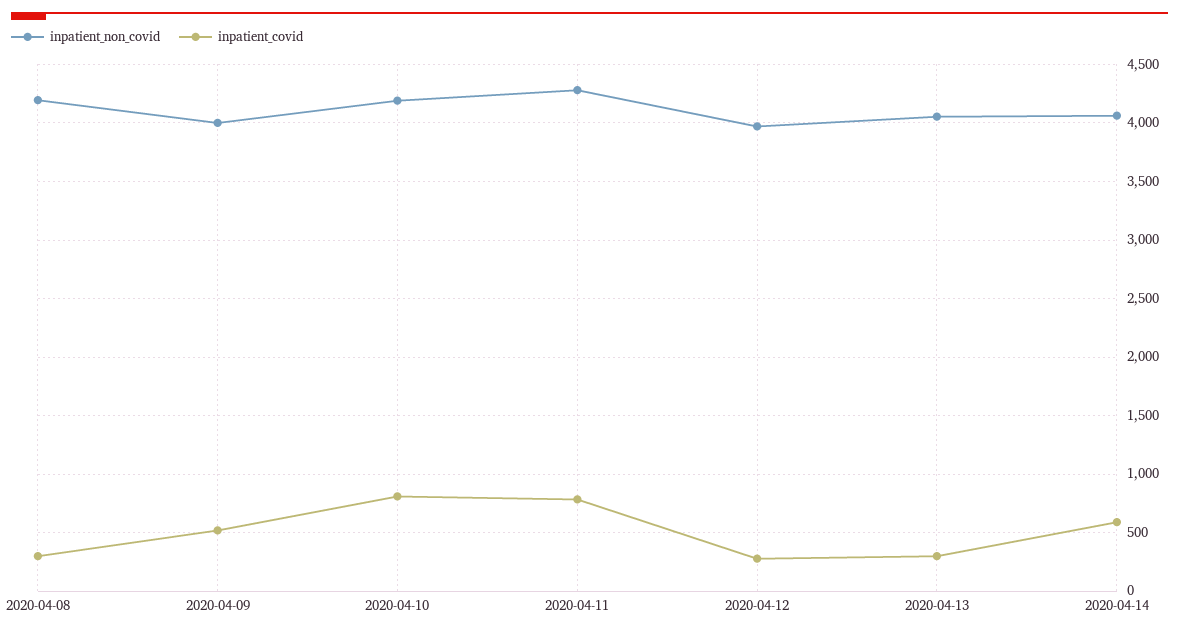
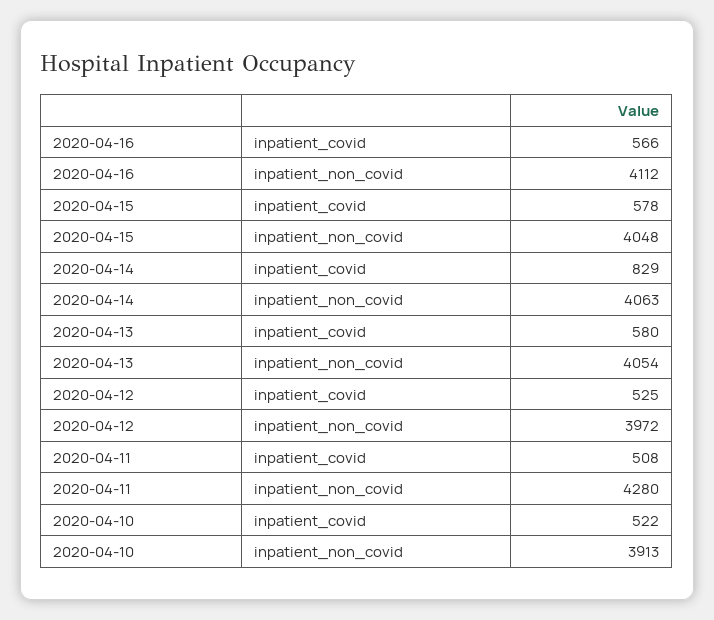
inpatient_non_covid, 2020-04-08: 4200 -> none
inpatient_covid, 2020-04-08: 300 -> none
inpatient_non_covid, 2020-04-09: 4000 -> none
inpatient_covid, 2020-04-09: 500 -> none
inpatient_non_covid, 2020-04-10: 4200 -> 3913
inpatient_covid, 2020-04-10: 800 -> 522
inpatient_covid, 2020-04-11: 800 -> 508
inpatient_covid, 2020-04-12: 300 -> 525
inpatient_covid, 2020-04-13: 300 -> 580
inpatient_covid, 2020-04-14: 600 -> 829
inpatient_covid, 2020-04-16: none -> 566
inpatient_non_covid, 2020-04-16: none -> 4112
inpatient_covid, 2020-04-15: none -> 578
inpatient_non_covid, 2020-04-15: none -> 4048

